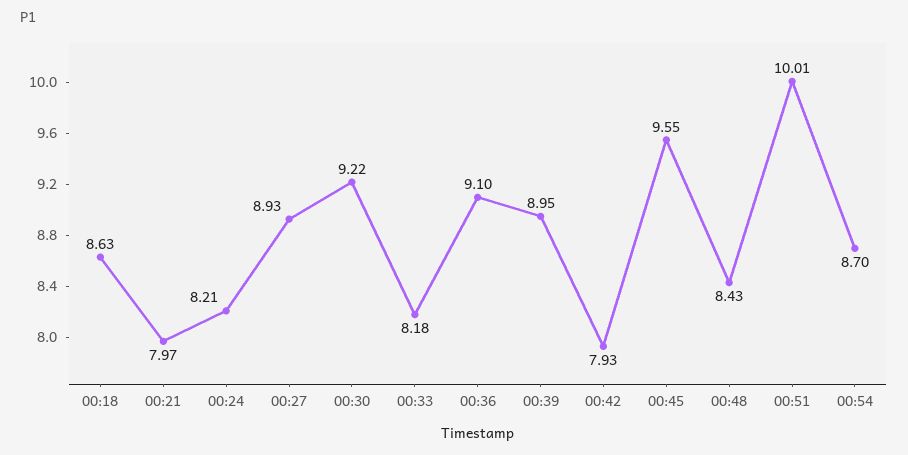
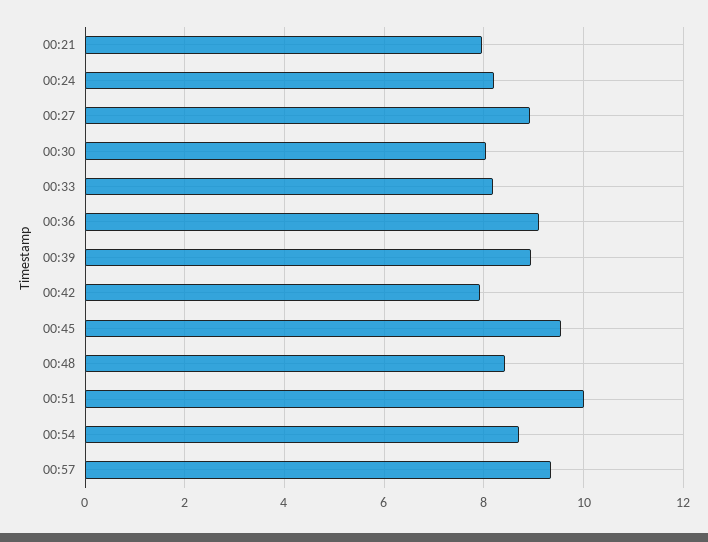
00:18: 8.63 -> none
00:30: 9.22 -> 8
00:57: none -> 9.4

